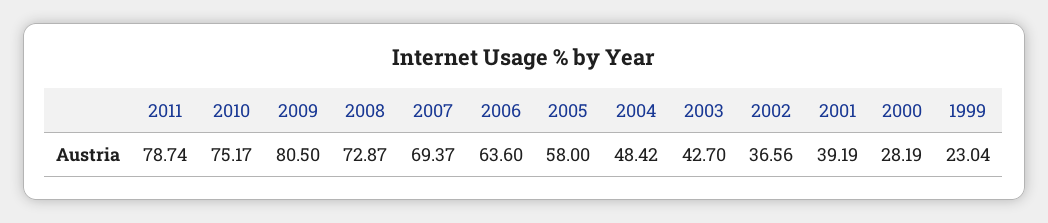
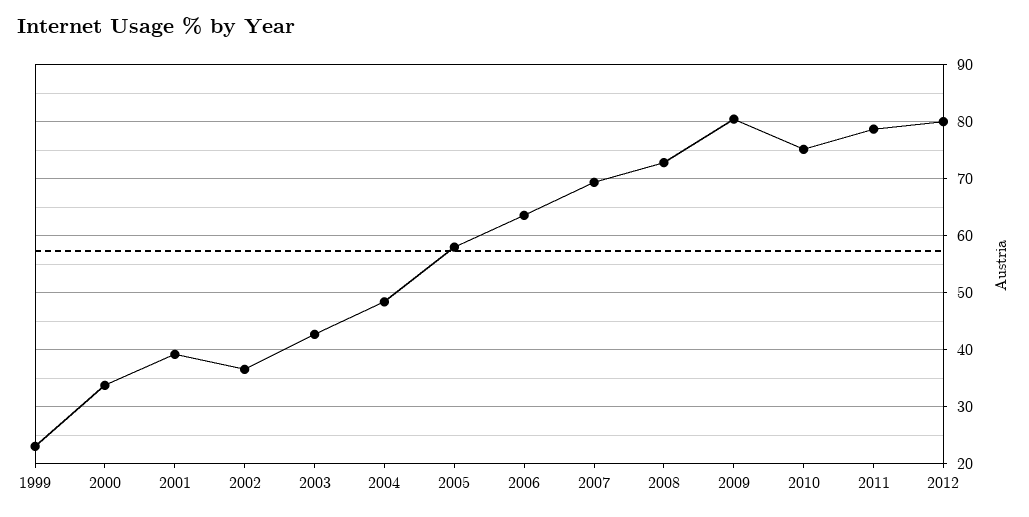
2000: 28.19 -> 34
2012: none -> 80

